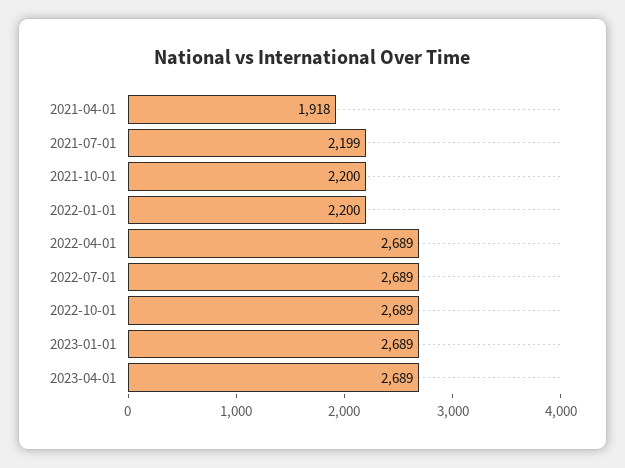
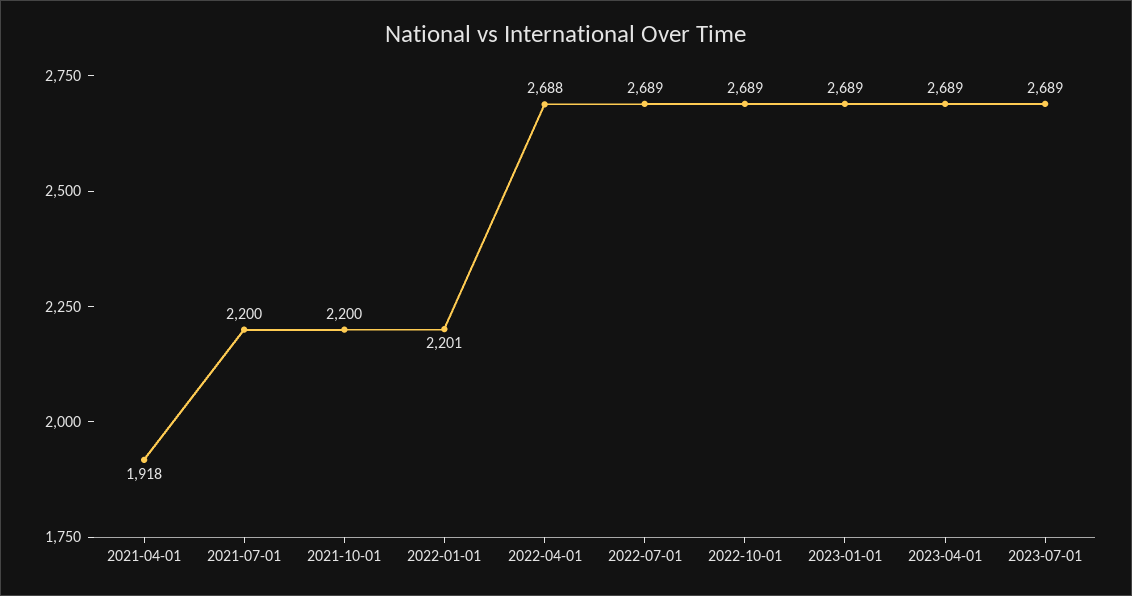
2021-07-01: 2199 -> 2200
2022-01-01: 2200 -> 2201
2022-04-01: 2689 -> 2688
2023-07-01: none -> 2689

